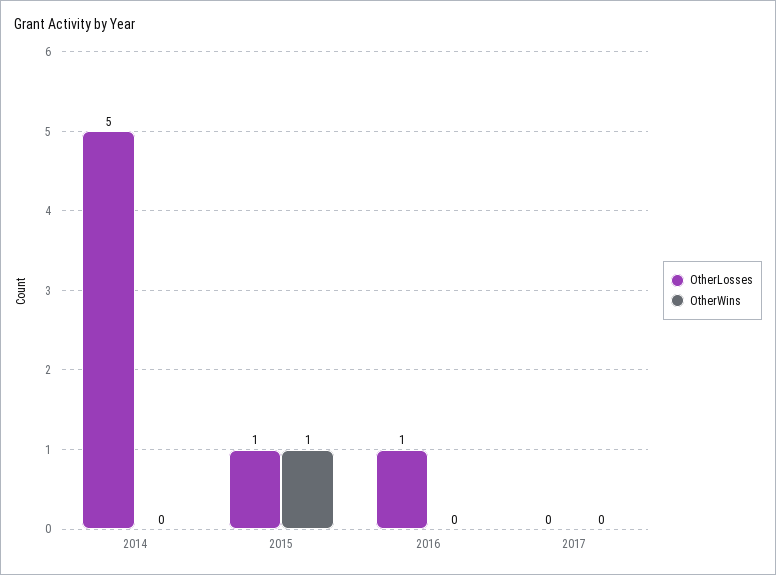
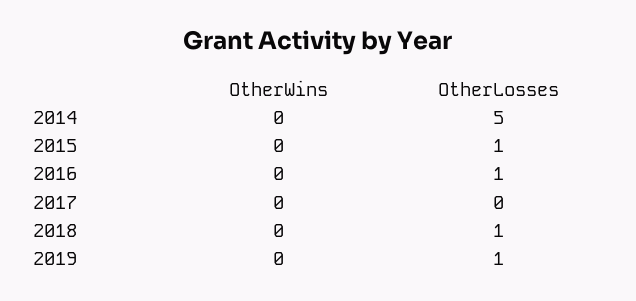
OtherWins, 2015: 1 -> 0
OtherWins, 2018: none -> 0
OtherLosses, 2018: none -> 1
OtherWins, 2019: none -> 0
OtherLosses, 2019: none -> 1

